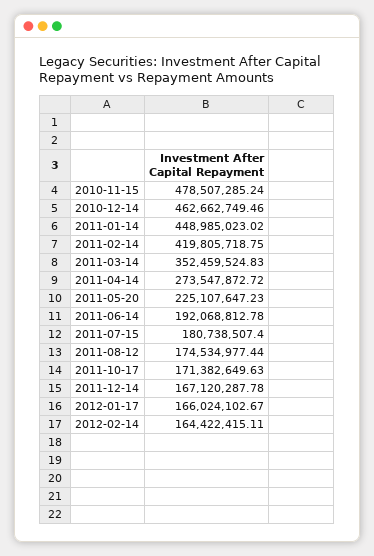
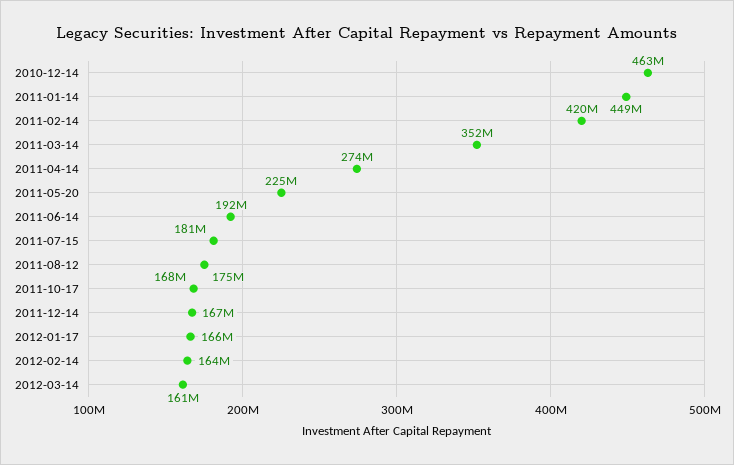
2010-11-15: 478507285.24 -> none
2011-10-17: 171382649.63 -> 168000000
2012-03-14: none -> 161000000

